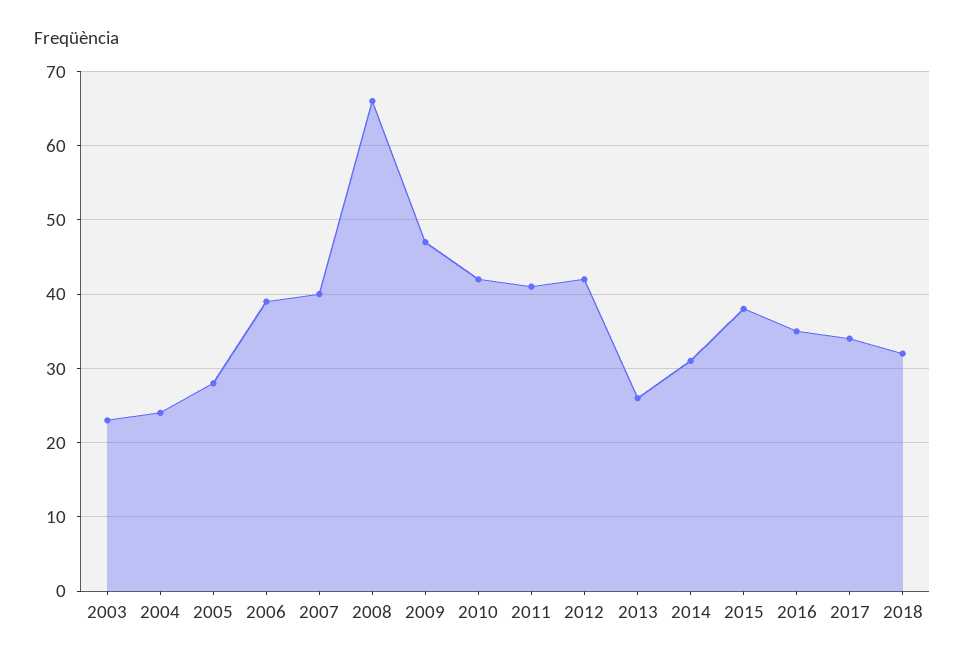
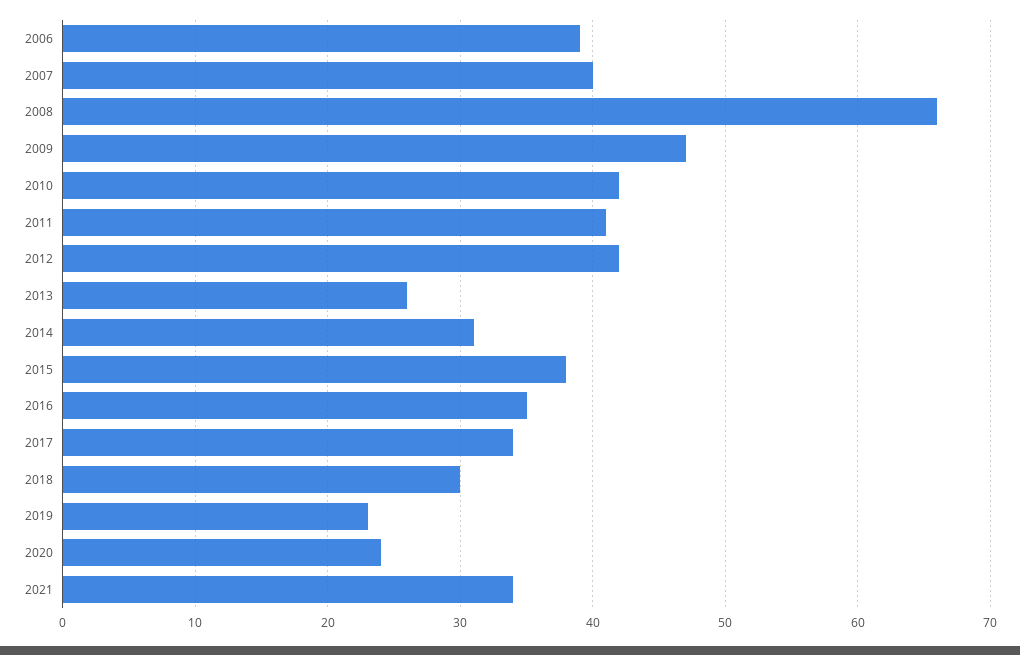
2003: 23 -> none
2004: 24 -> none
2005: 28 -> none
2018: 32 -> 30
2019: none -> 23
2020: none -> 24
2021: none -> 34

